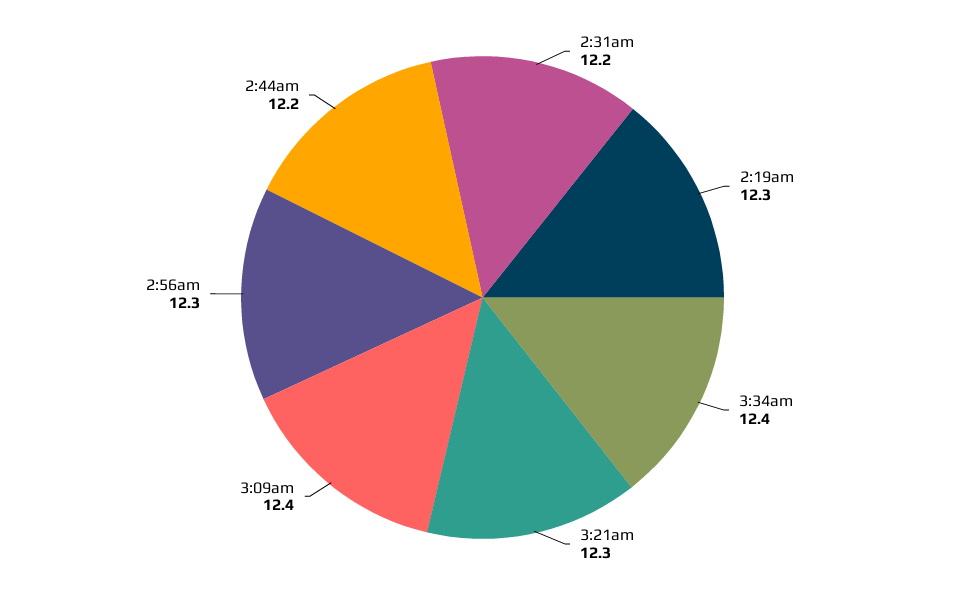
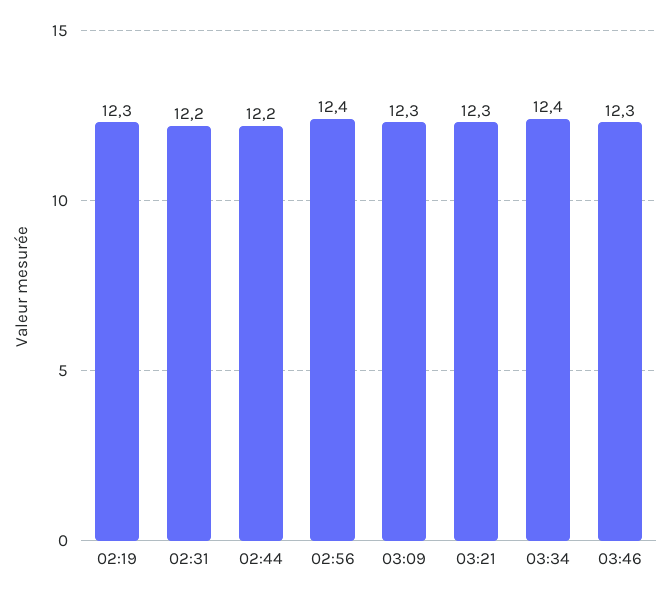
3:09am: 12.4 -> 12.3
2:56am: 12.3 -> 12.4
03:46: none -> 12.3

